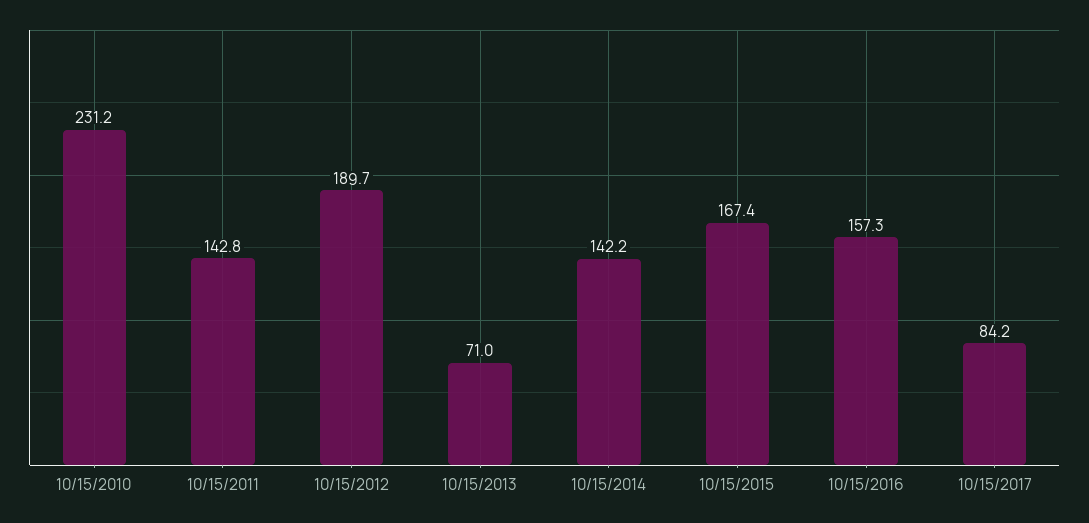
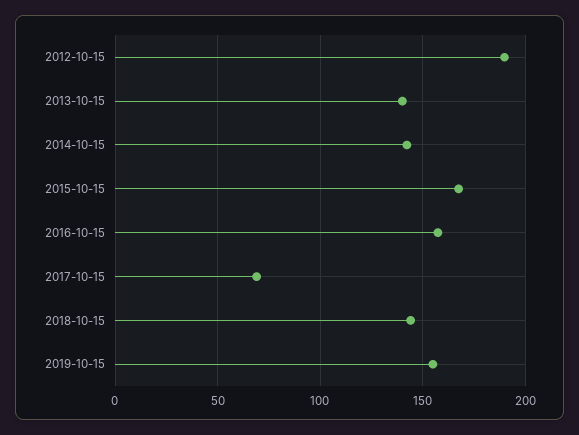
10/15/2010: 231.2 -> none
10/15/2011: 142.8 -> none
10/15/2013: 71 -> 140
10/15/2017: 84.2 -> 70
2018-10-15: none -> 145
2019-10-15: none -> 155

